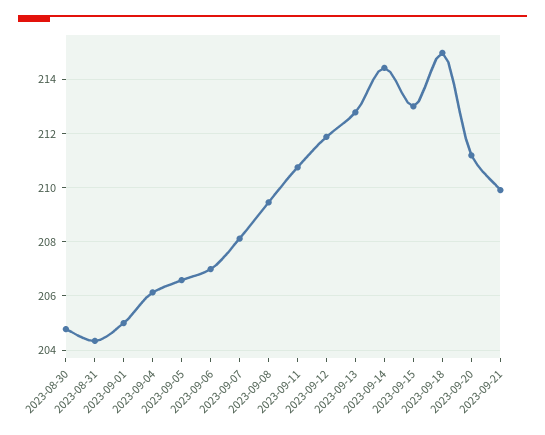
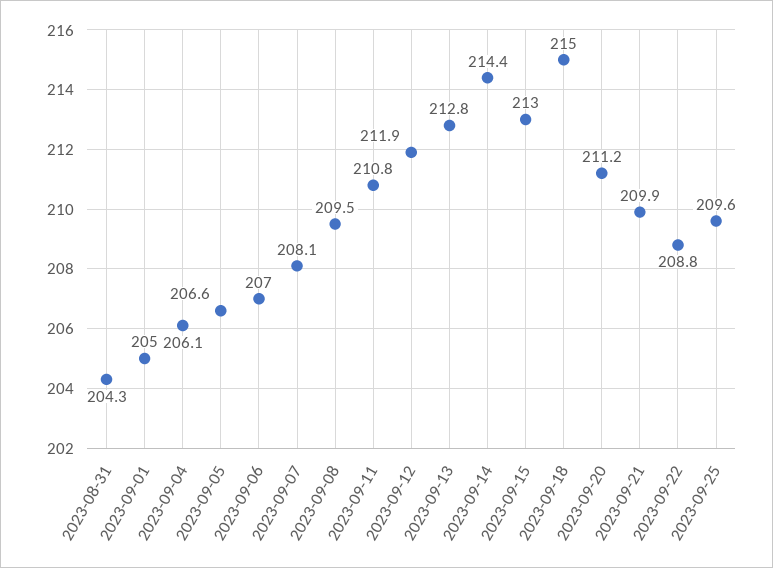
2023-08-30: 204.75 -> none
2023-09-22: none -> 208.8
2023-09-25: none -> 209.6

